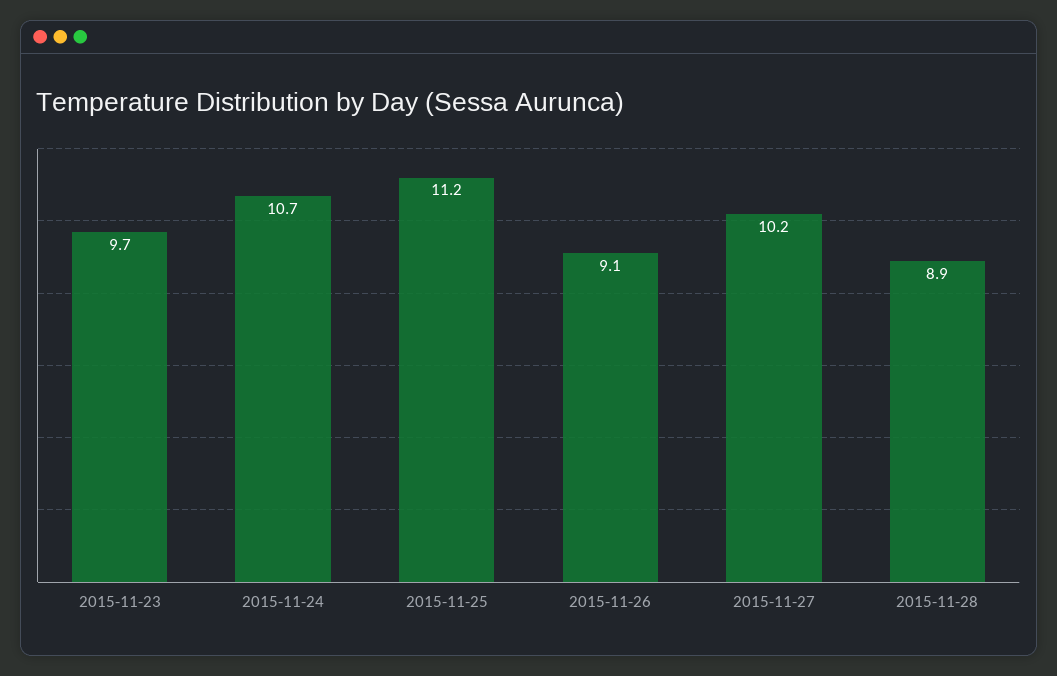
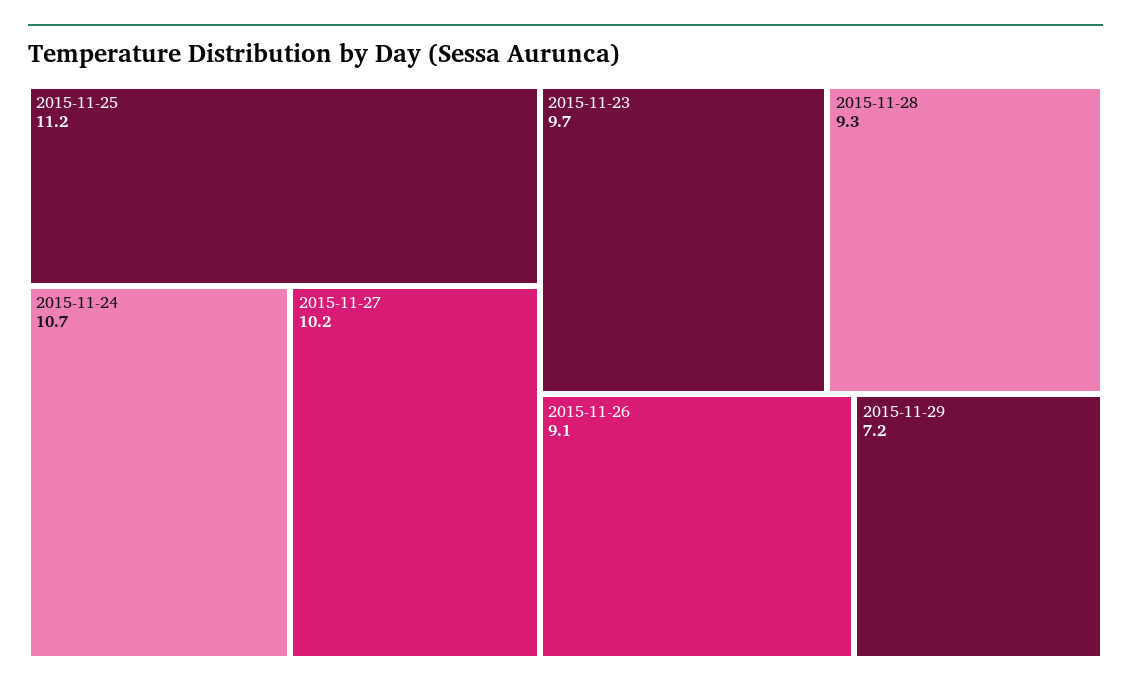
2015-11-28: 8.9 -> 9.3
2015-11-29: none -> 7.2

